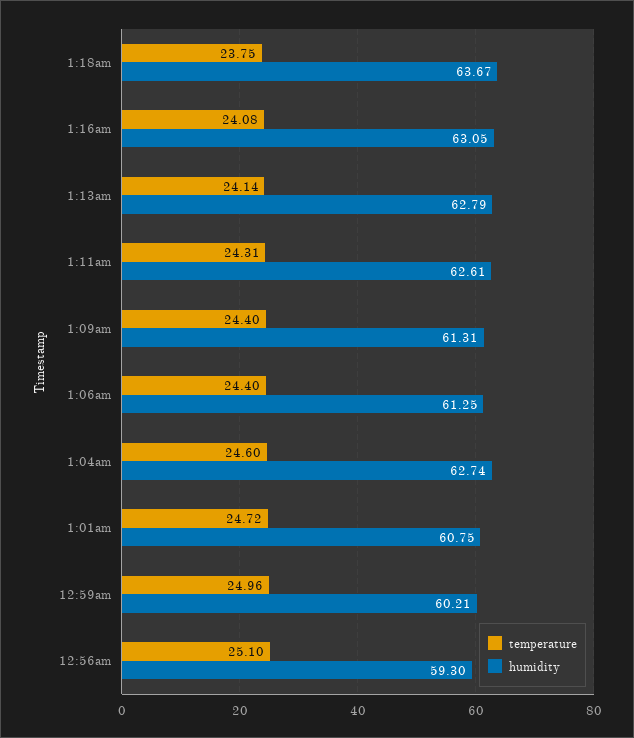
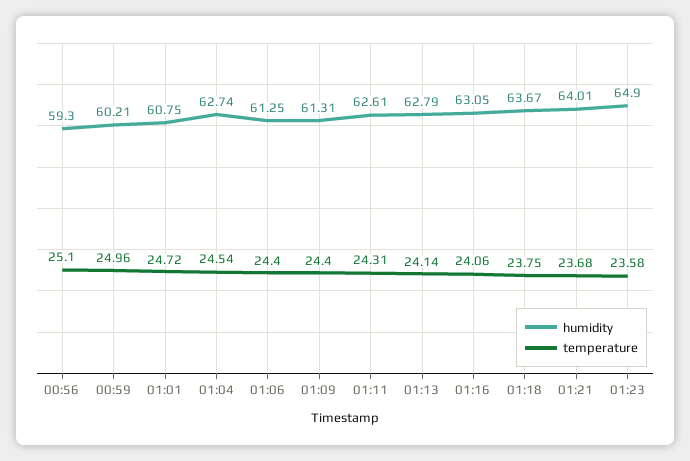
temperature, 1:16am: 24.08 -> 24.06
temperature, 1:04am: 24.6 -> 24.54
humidity, 01:21: none -> 64.01
temperature, 01:21: none -> 23.68
humidity, 01:23: none -> 64.9
temperature, 01:23: none -> 23.58

